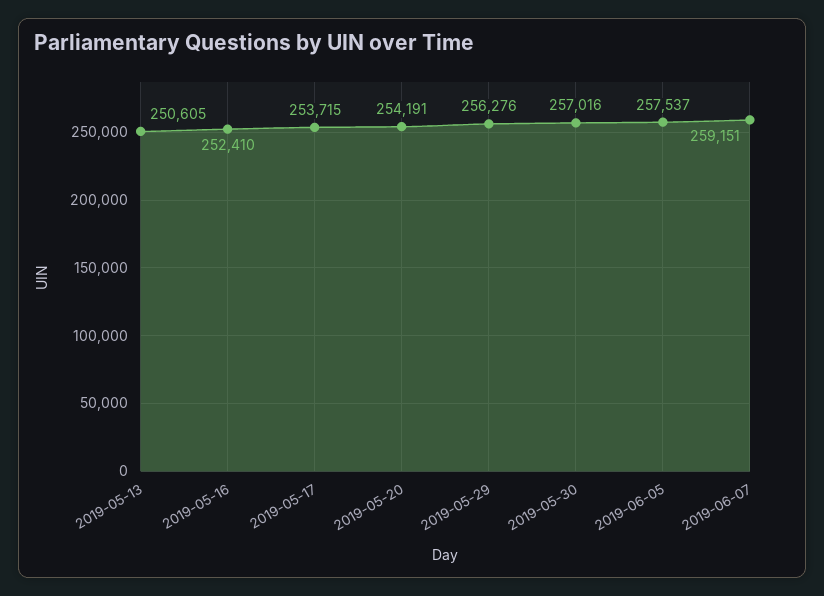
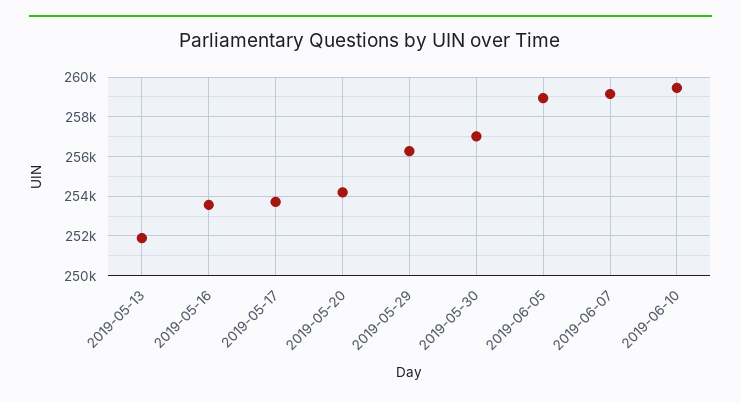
2019-05-13: 250605 -> 252000
2019-05-16: 252410 -> 253500
2019-06-05: 257537 -> 259000
2019-06-10: none -> 259500

